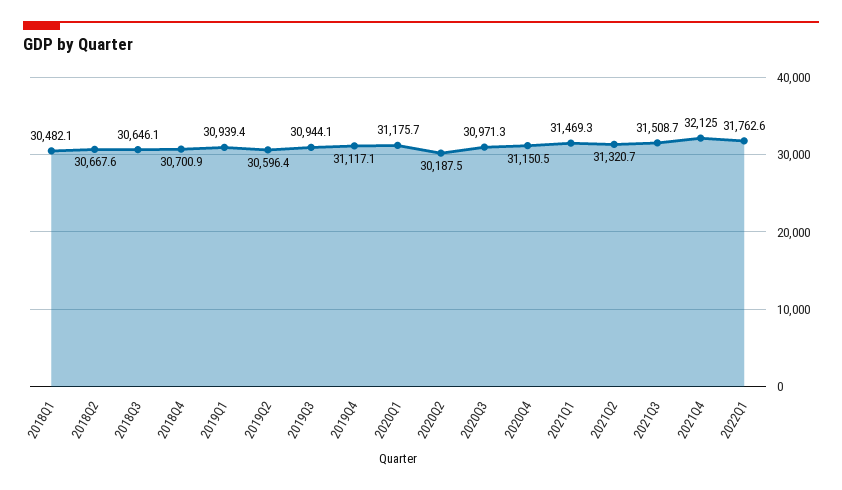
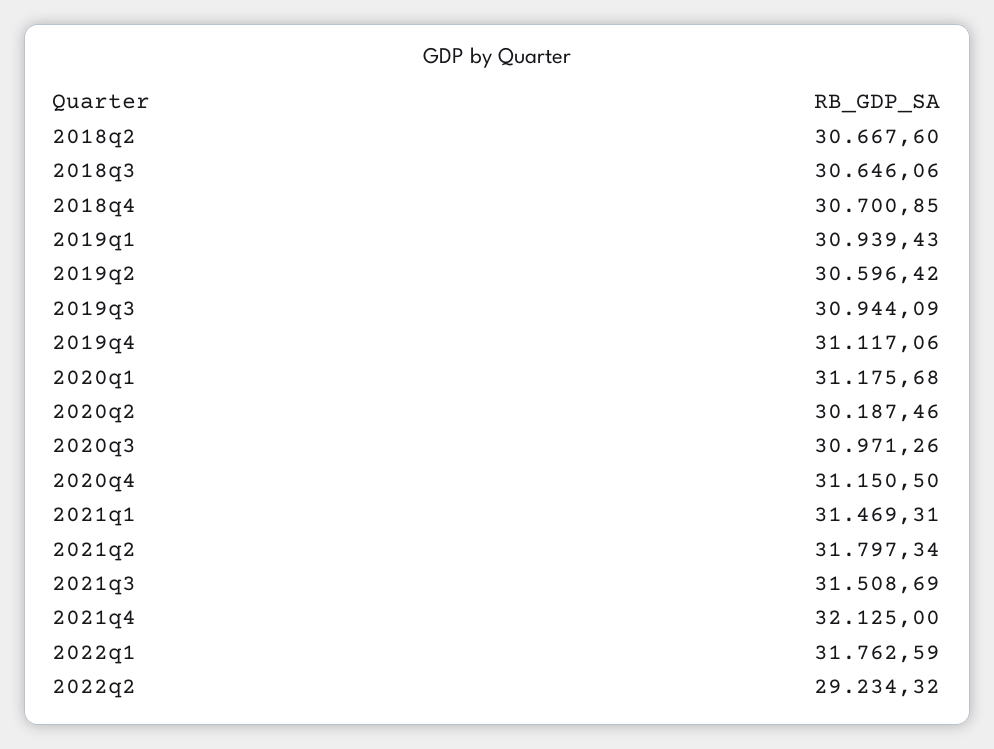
2018Q1: 30482.1 -> none
2021Q2: 31320.7 -> 31797.34
2022q2: none -> 29234.32

